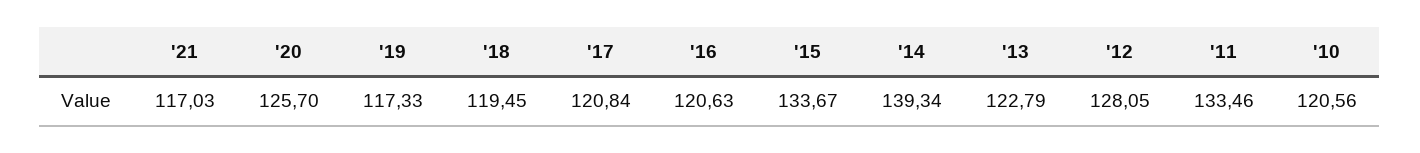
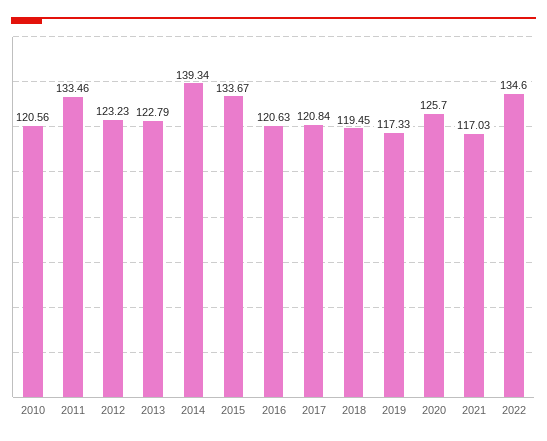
'12: 128.05 -> 123.23
2022: none -> 134.6

